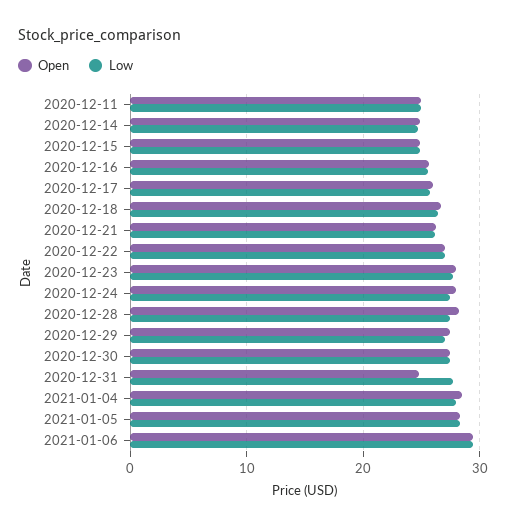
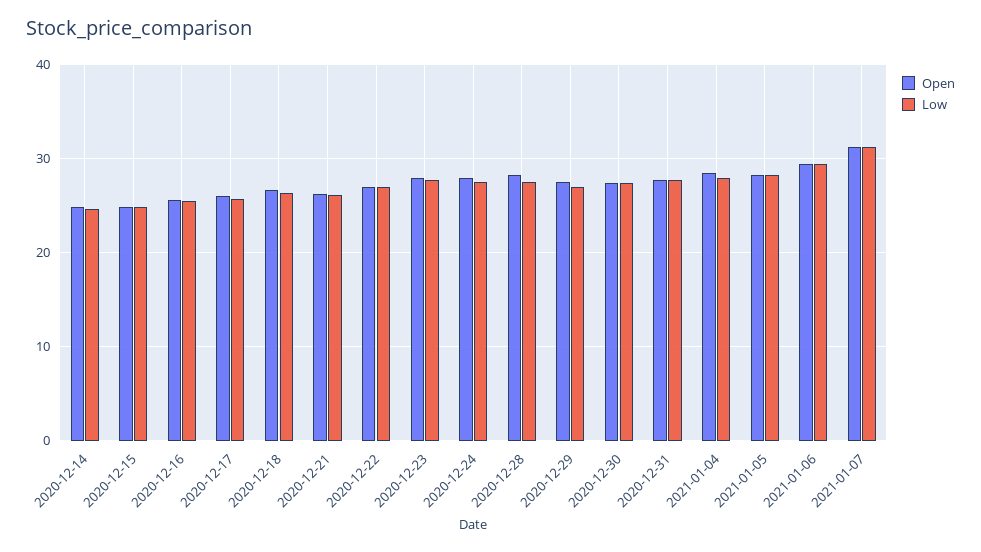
Open, 2020-12-11: 25 -> none
Low, 2020-12-11: 25 -> none
Open, 2020-12-31: 25 -> 28
Open, 2021-01-07: none -> 31
Low, 2021-01-07: none -> 31

